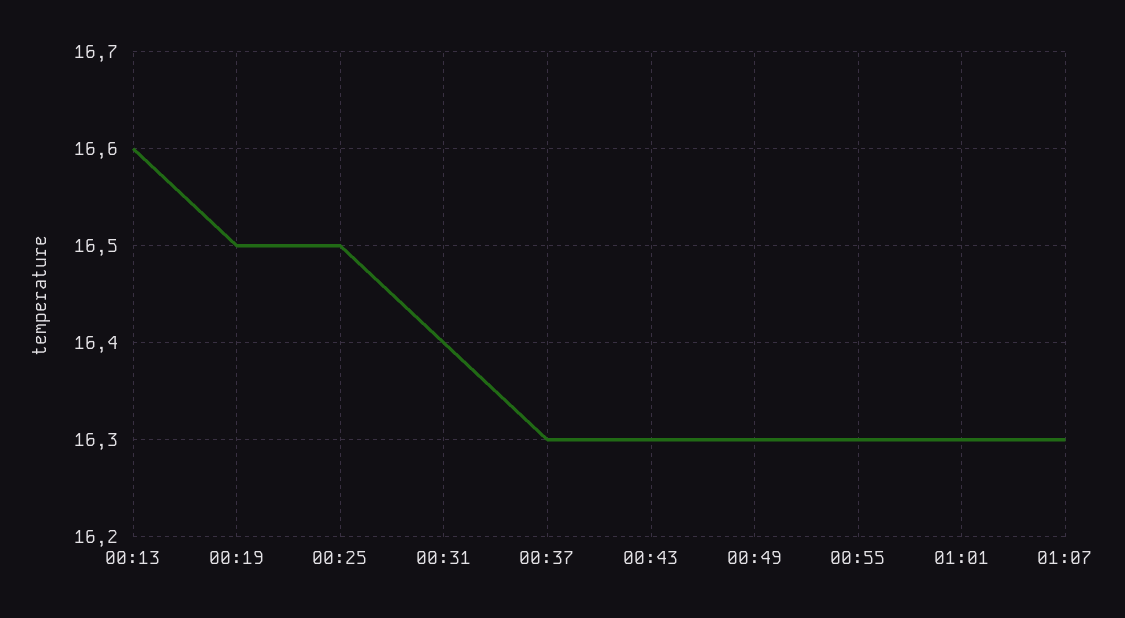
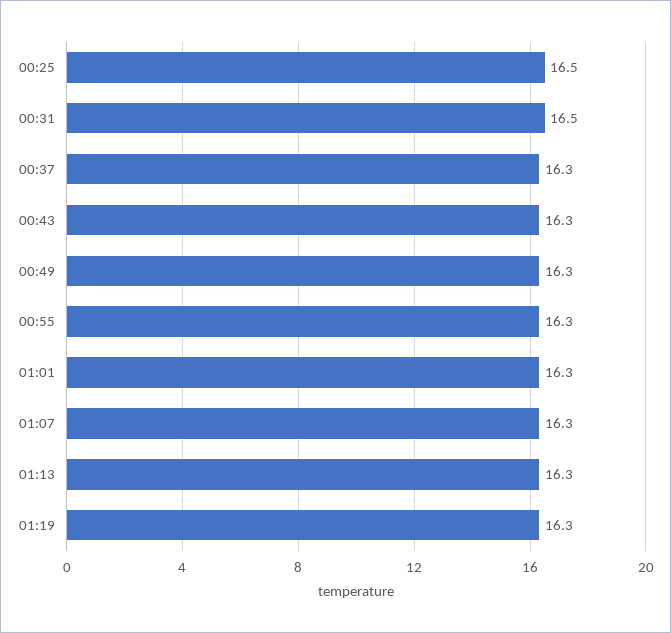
00:13: 16.6 -> none
00:19: 16.5 -> none
00:31: 16.4 -> 16.5
01:13: none -> 16.3
01:19: none -> 16.3

